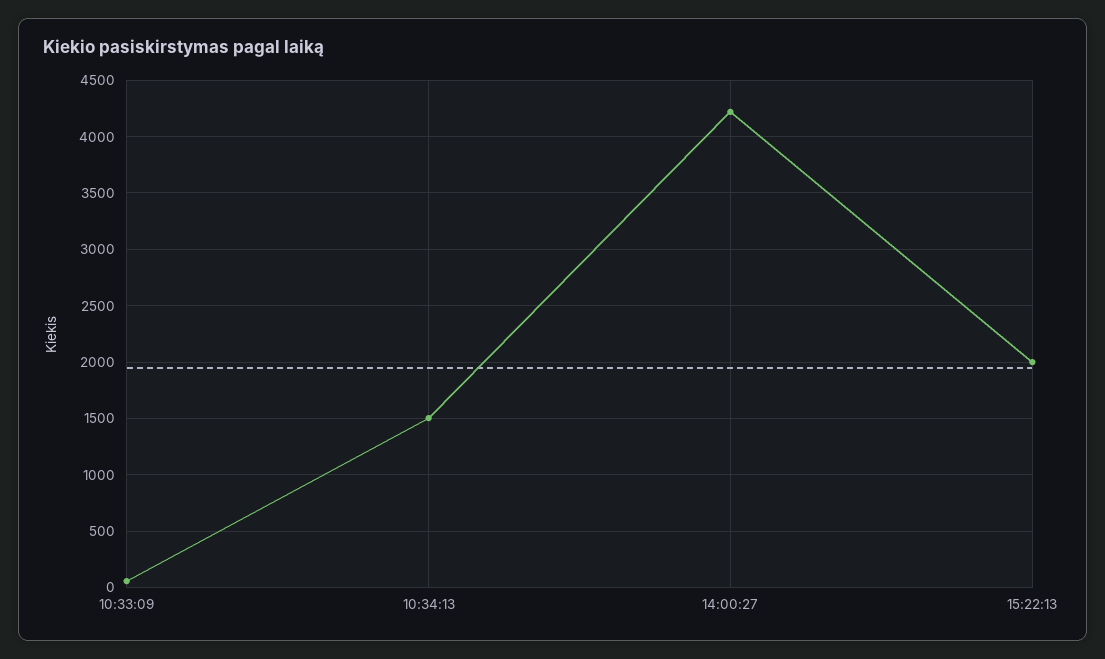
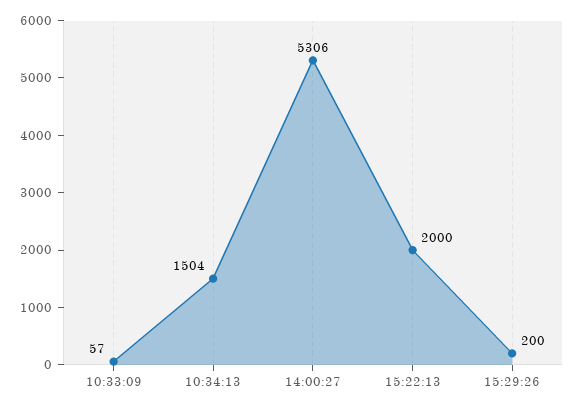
14:00:27: 4200 -> 5306
15:29:26: none -> 200

